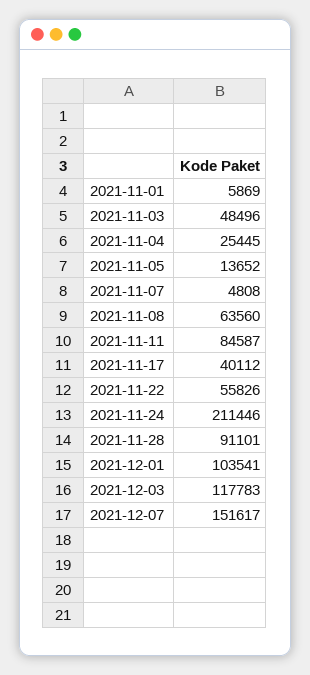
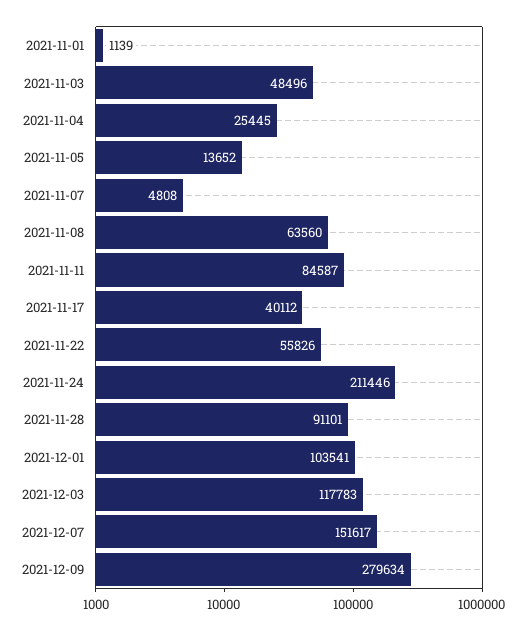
2021-11-01: 5869 -> 1139
2021-12-09: none -> 279634

